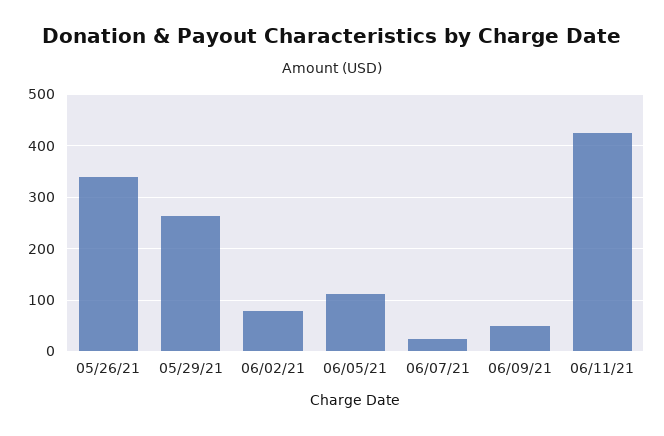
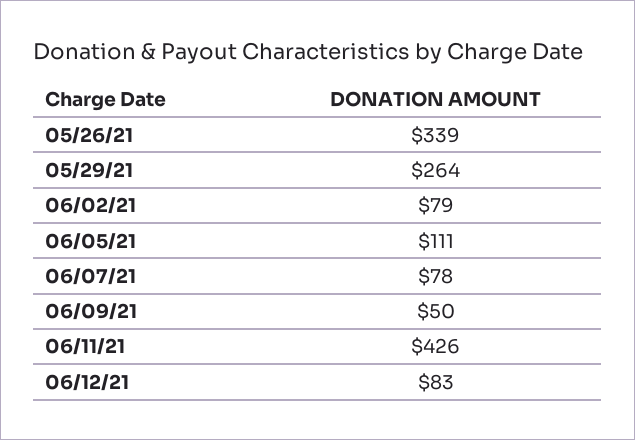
06/07/21: 20 -> 78
06/12/21: none -> 83

